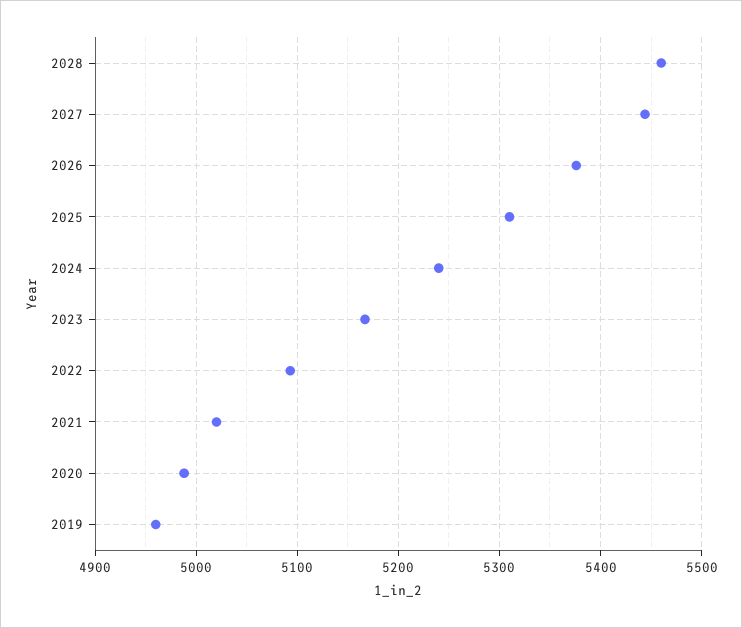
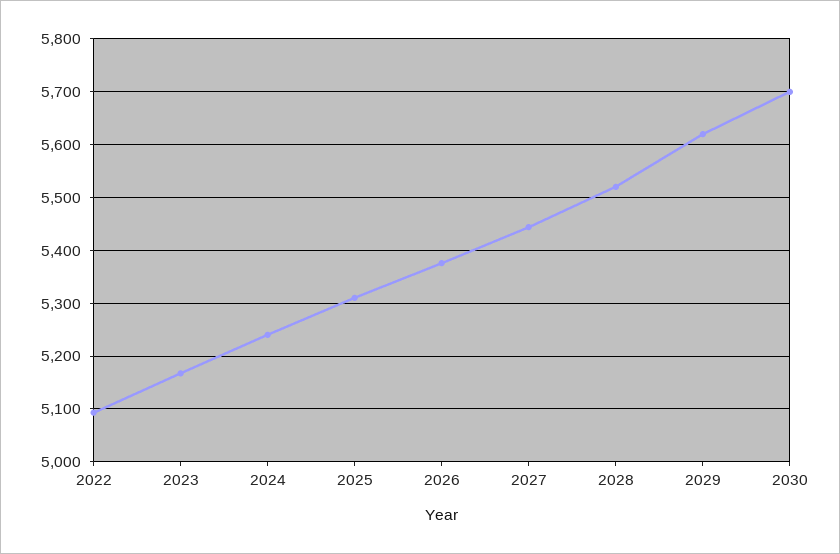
2028: 5460 -> 5520
2021: 5020 -> none
2020: 4990 -> none
2019: 4960 -> none
2029: none -> 5620
2030: none -> 5700

